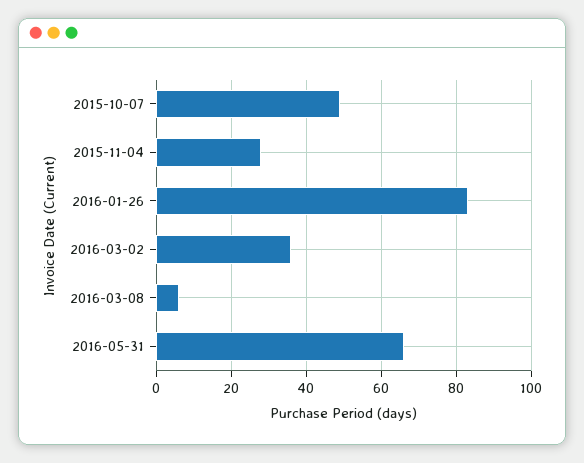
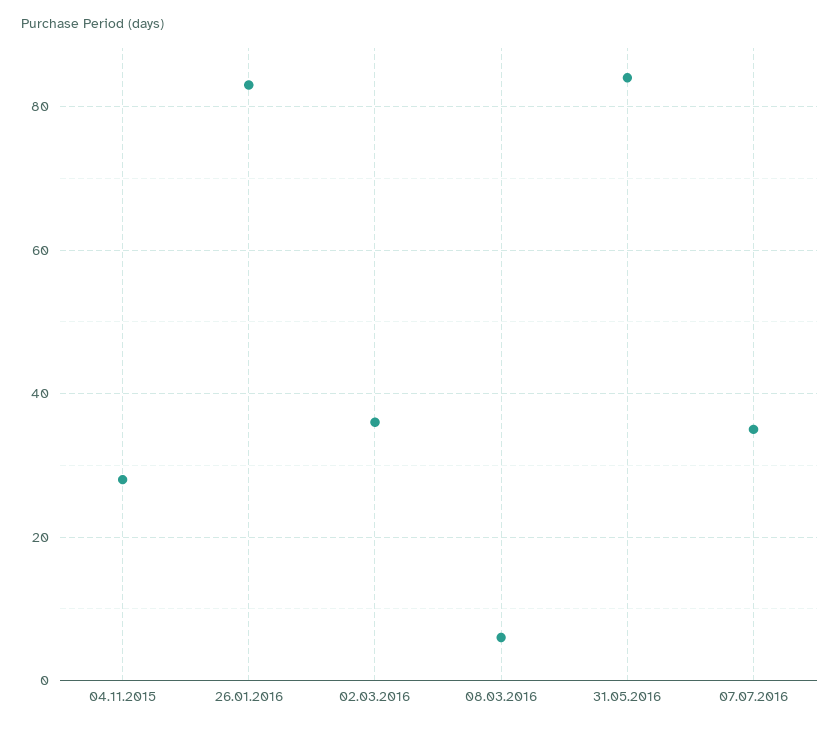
2015-10-07: 50 -> none
2016-05-31: 65 -> 85
07.07.2016: none -> 35

